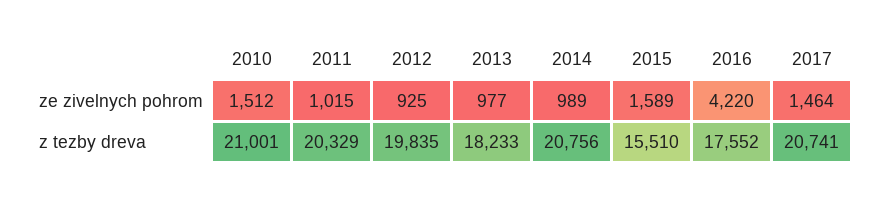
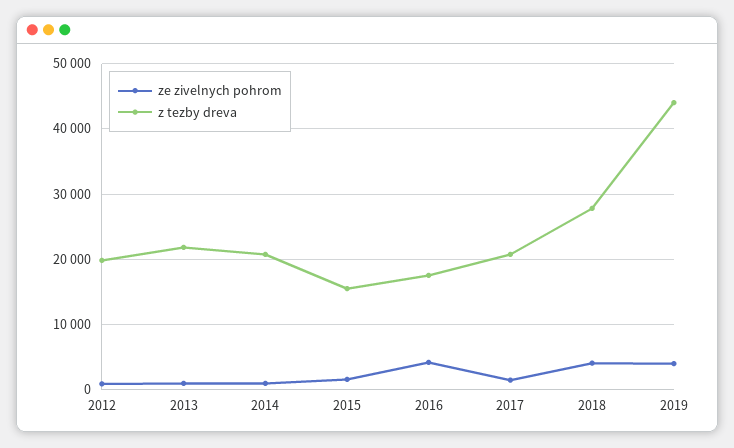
ze zivelnych pohrom, 2010: 1512 -> none
ze zivelnych pohrom, 2011: 1015 -> none
z tezby dreva, 2010: 21001 -> none
z tezby dreva, 2011: 20329 -> none
z tezby dreva, 2013: 18233 -> 22000
ze zivelnych pohrom, 2018: none -> 4000
z tezby dreva, 2018: none -> 28000
ze zivelnych pohrom, 2019: none -> 4000
z tezby dreva, 2019: none -> 44000

